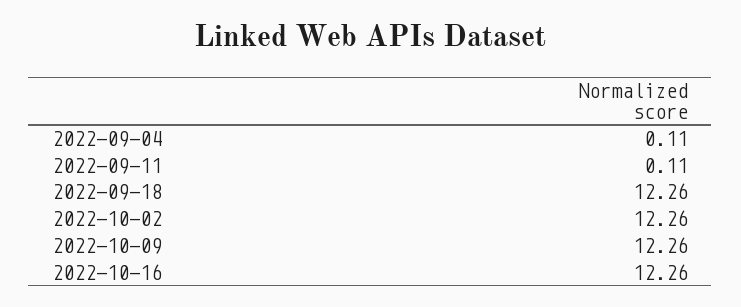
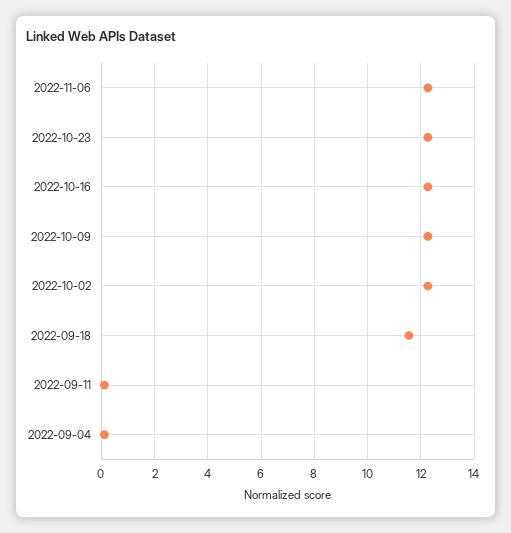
2022-09-18: 12.26 -> 11.5
2022-11-06: none -> 12.25
2022-10-23: none -> 12.25

